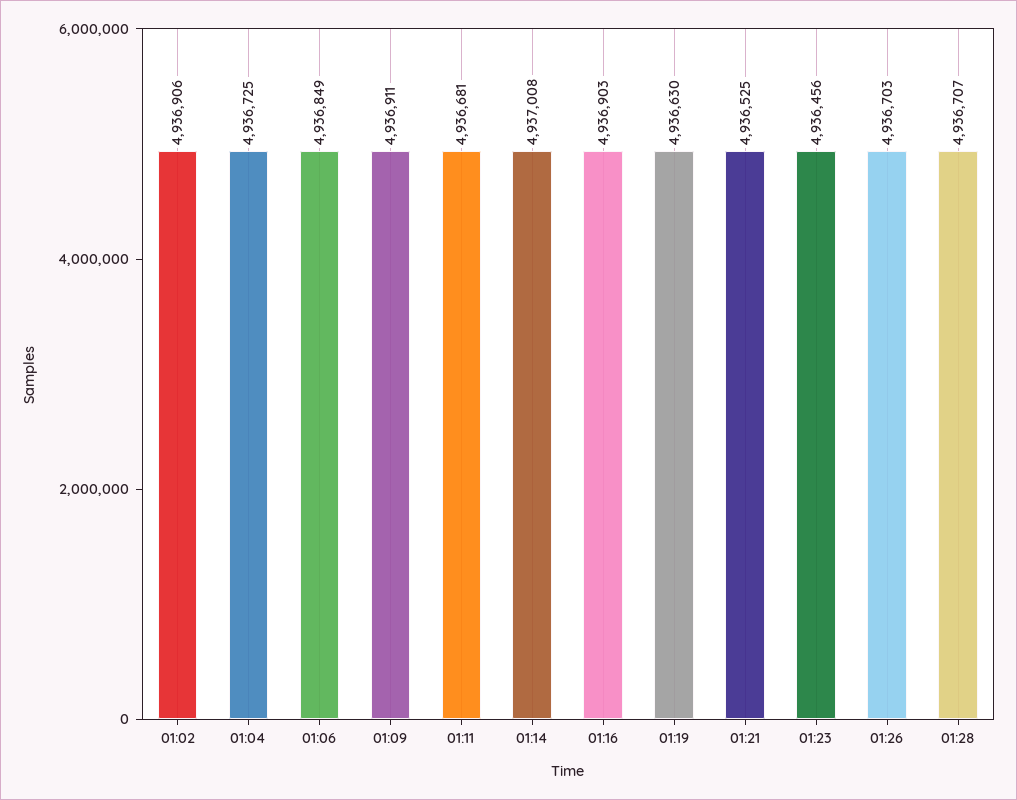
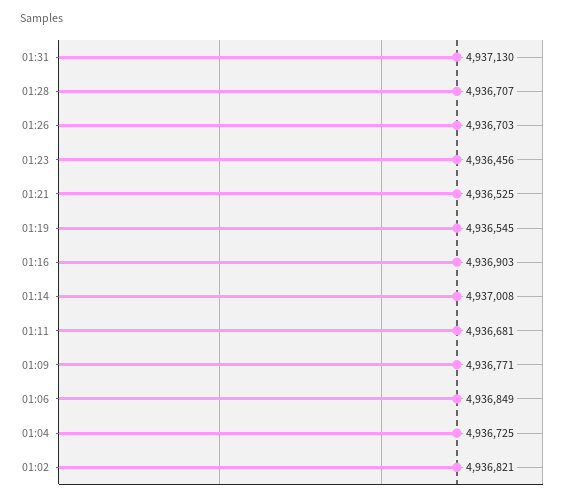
01:02: 4936906 -> 4936821
01:09: 4936911 -> 4936771
01:19: 4936630 -> 4936545
01:31: none -> 4937130

